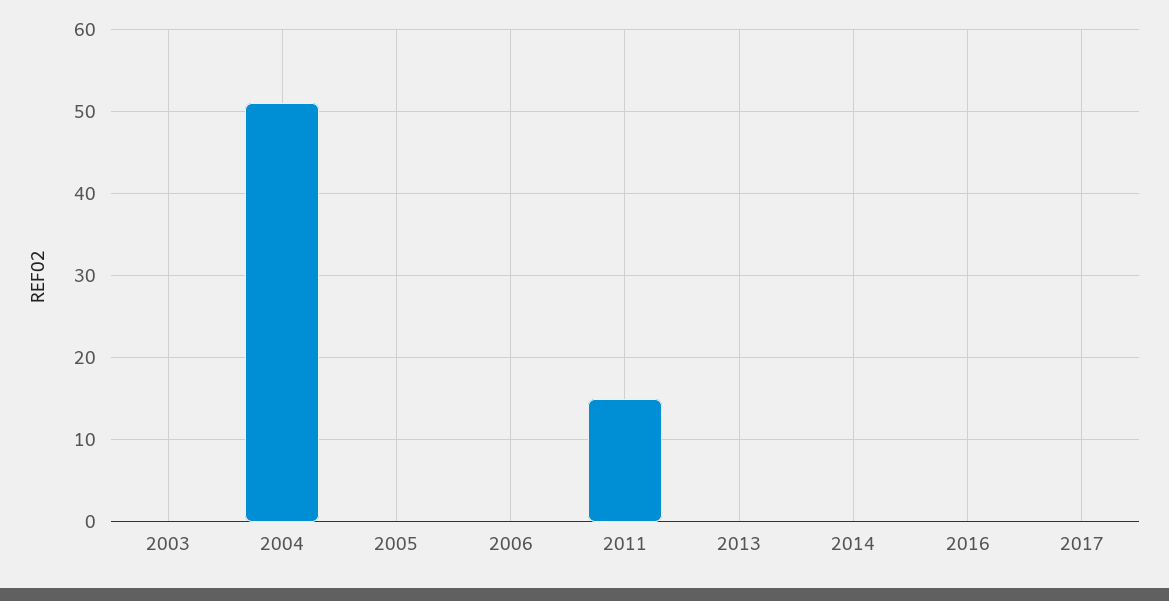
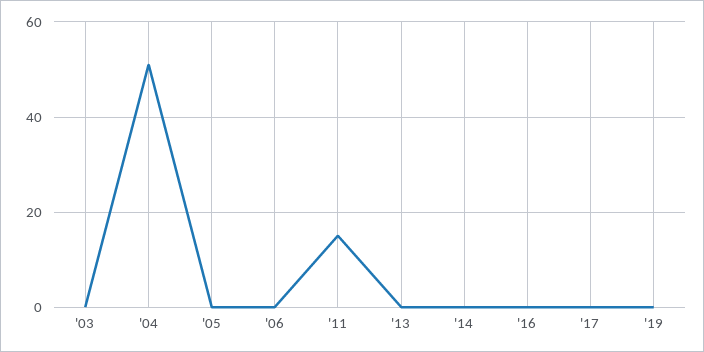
'19: none -> 0

